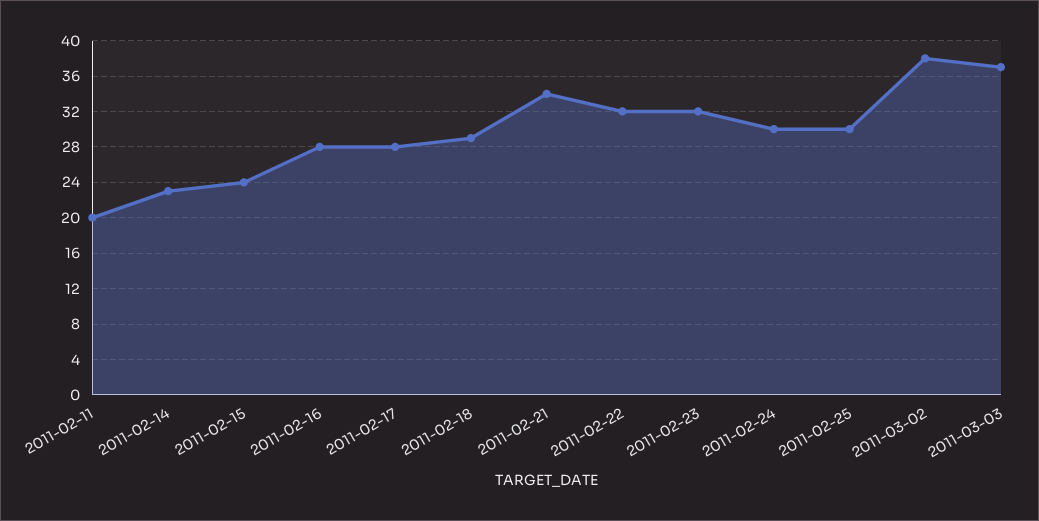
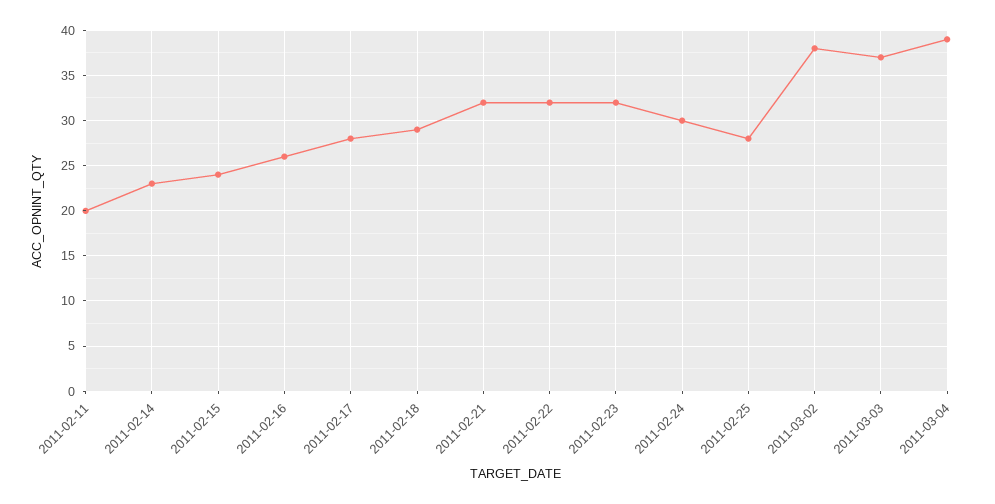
2011-02-16: 28 -> 26
2011-02-21: 34 -> 32
2011-02-25: 30 -> 28
2011-03-04: none -> 39

